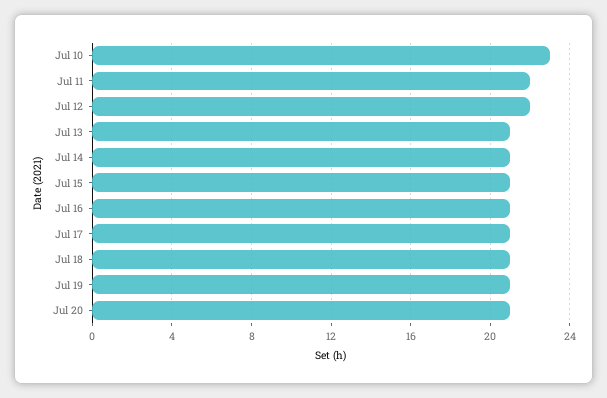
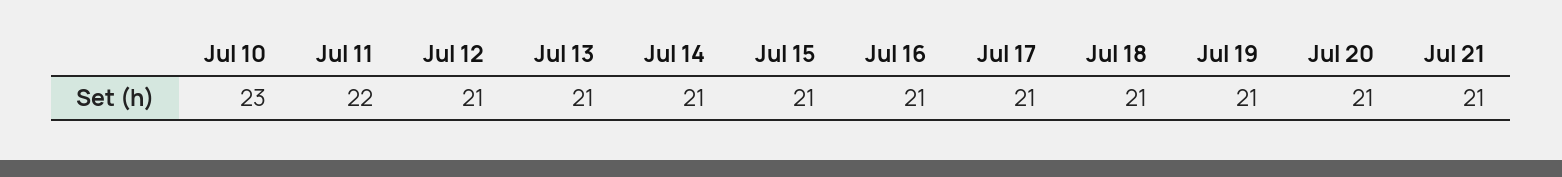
Jul 12: 22 -> 21
Jul 21: none -> 21

